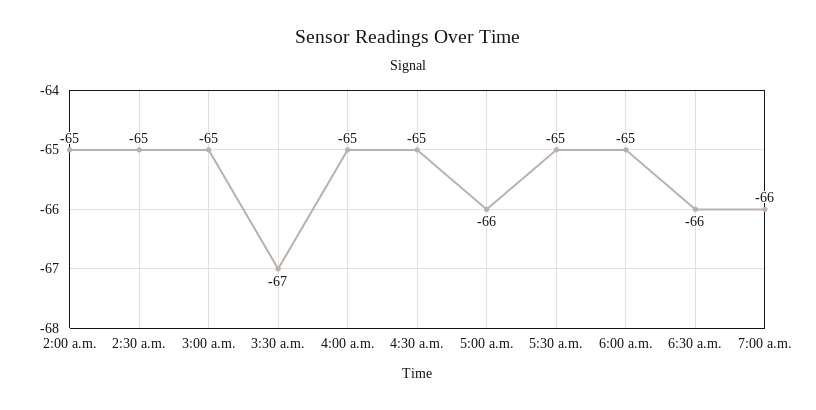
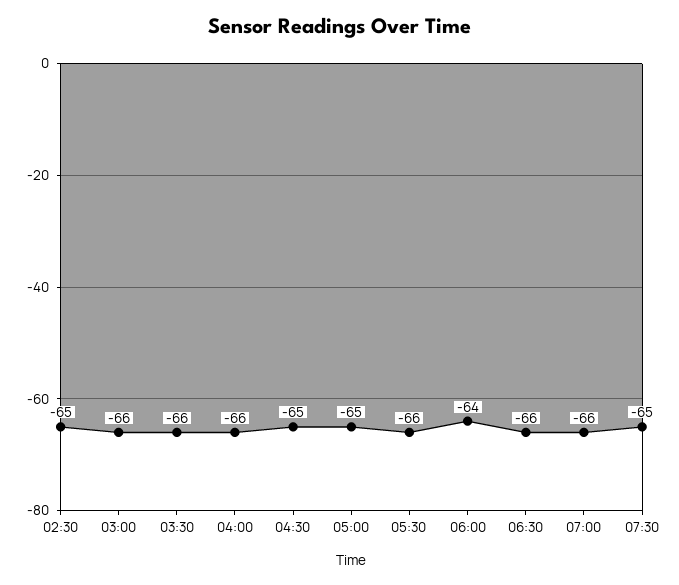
2:00 a.m.: -65 -> none
3:00 a.m.: -65 -> -66
3:30 a.m.: -67 -> -66
4:00 a.m.: -65 -> -66
5:00 a.m.: -66 -> -65
5:30 a.m.: -65 -> -66
6:00 a.m.: -65 -> -64
07:30: none -> -65

